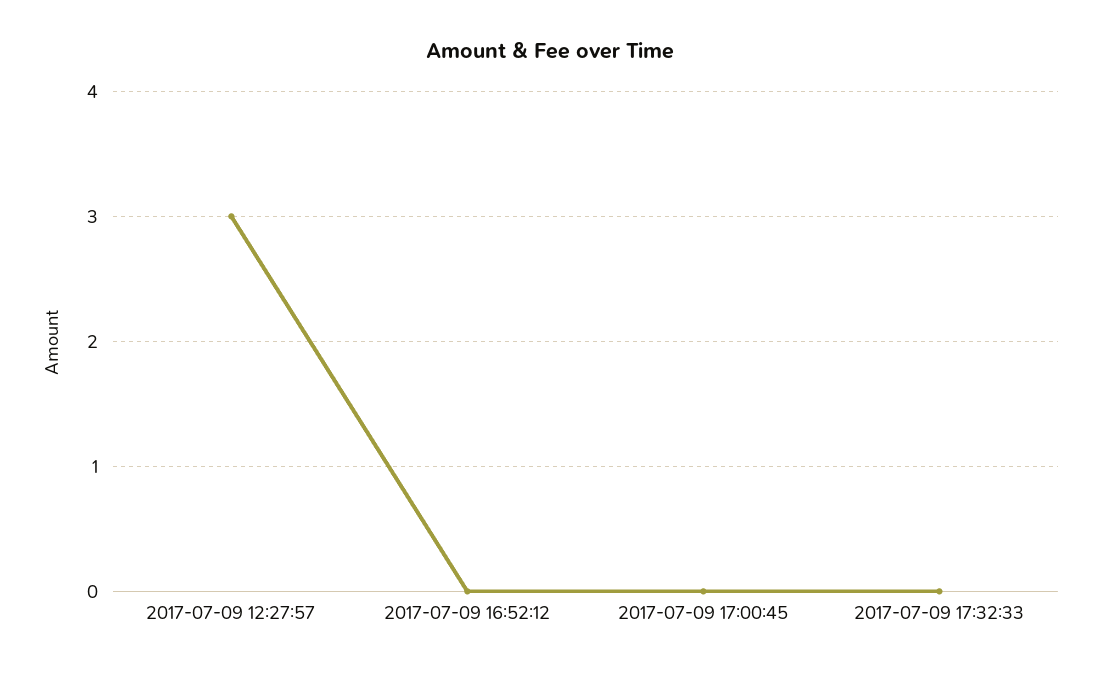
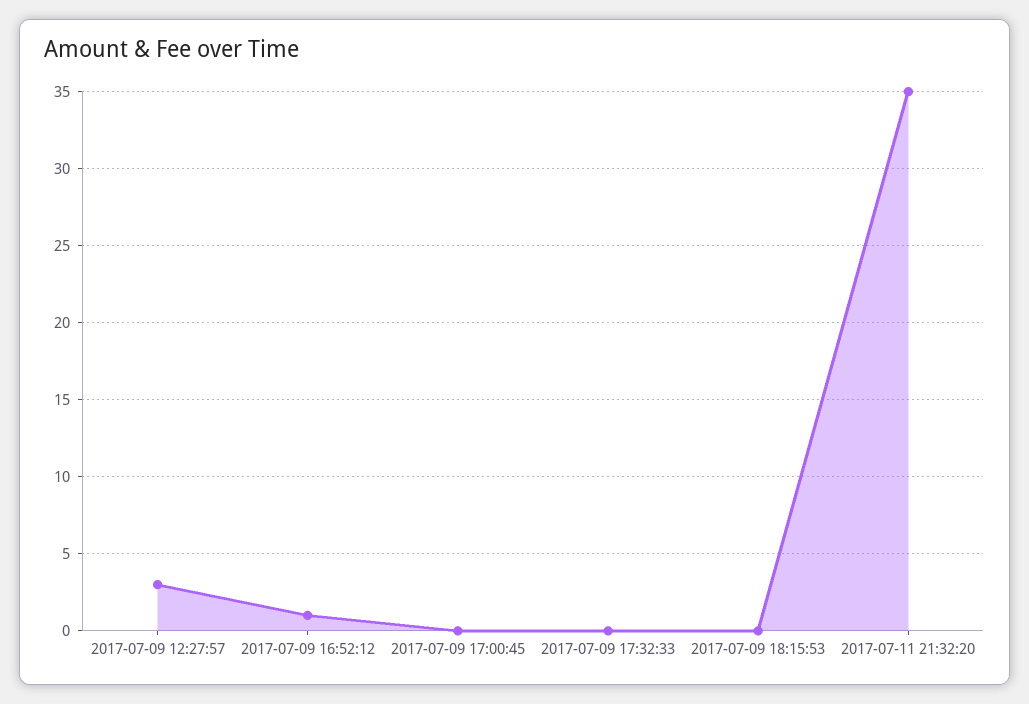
2017-07-09 16:52:12: 0 -> 1
2017-07-09 18:15:53: none -> 0
2017-07-11 21:32:20: none -> 35

